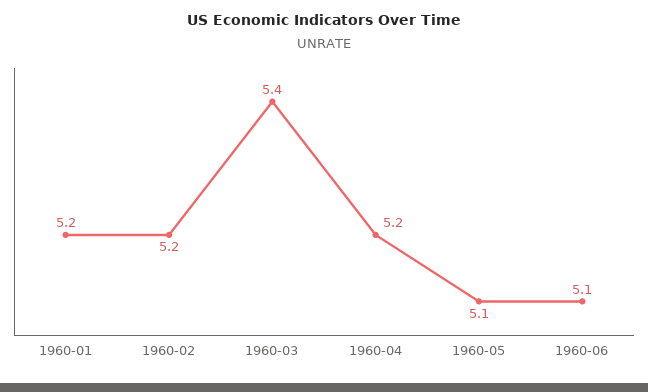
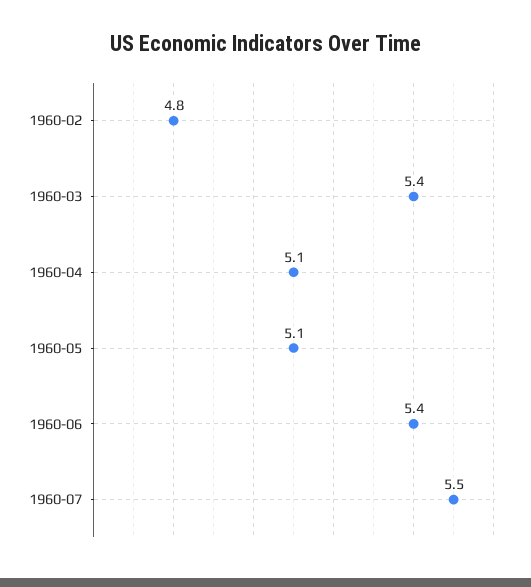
1960-01: 5.2 -> none
1960-02: 5.2 -> 4.8
1960-04: 5.2 -> 5.1
1960-06: 5.1 -> 5.4
1960-07: none -> 5.5

